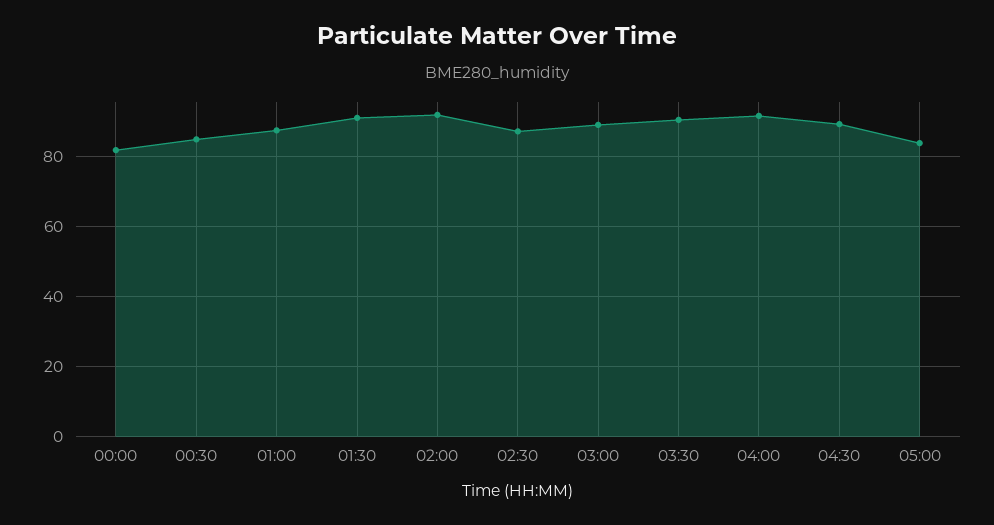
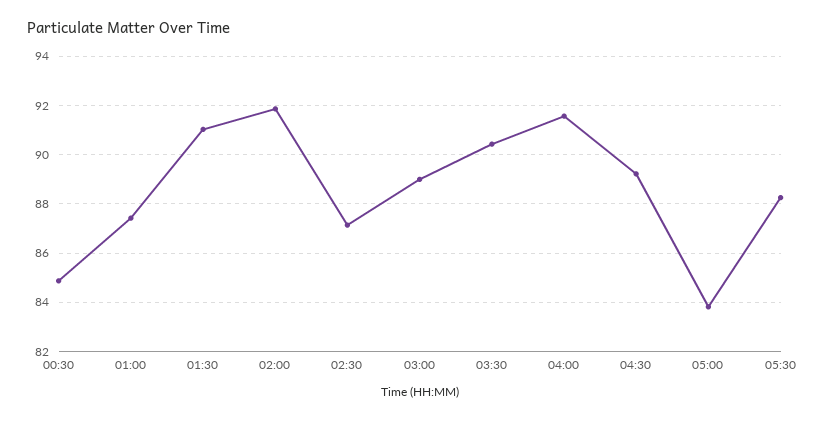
00:00: 82 -> none
05:30: none -> 88.25

